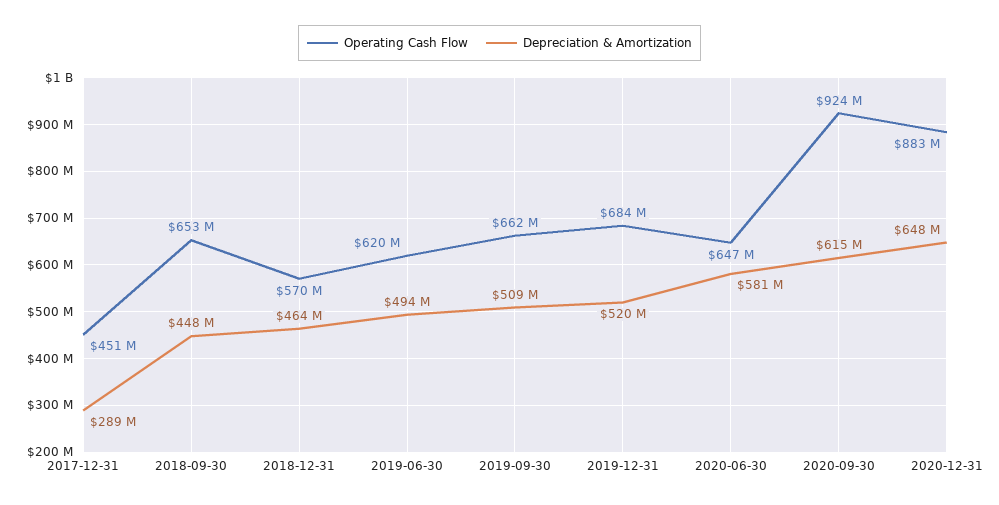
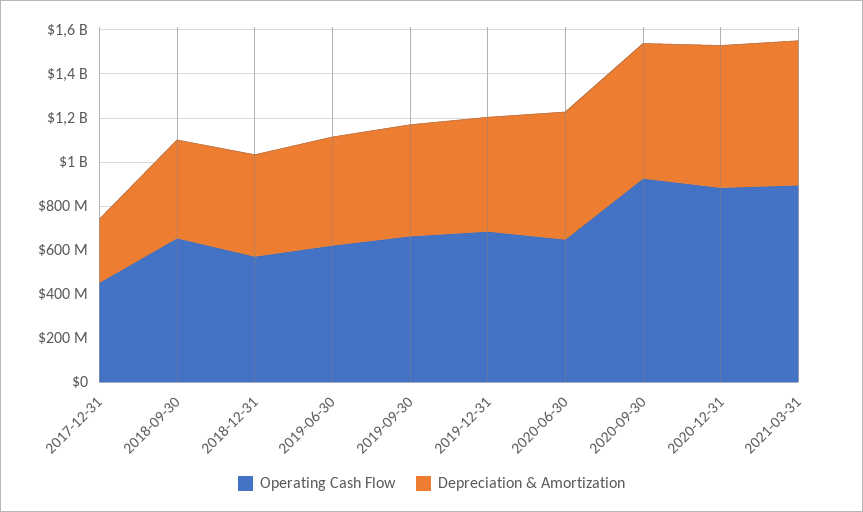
Operating Cash Flow, 2021-03-31: none -> 900000000
Depreciation & Amortization, 2021-03-31: none -> 650000000

